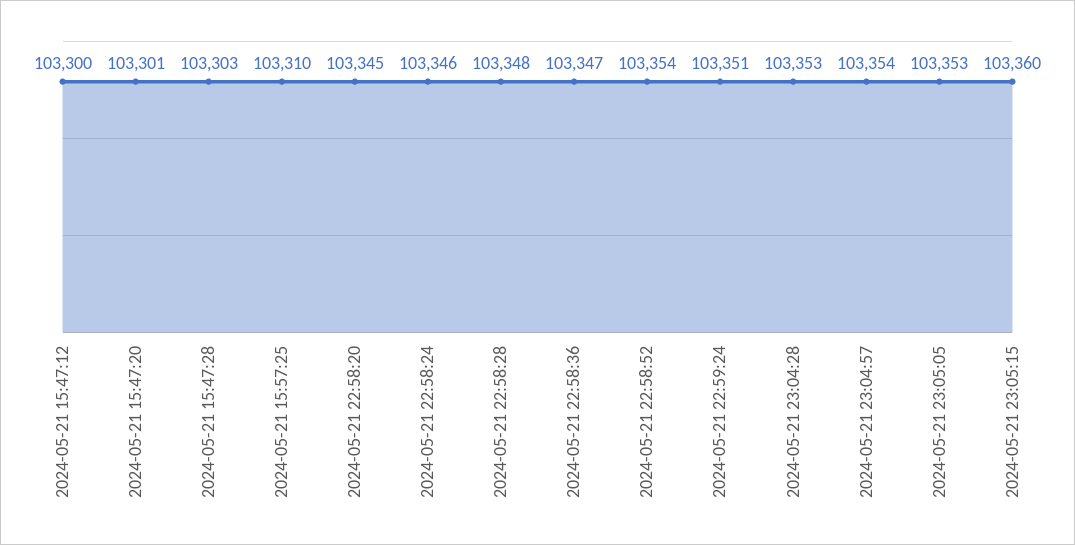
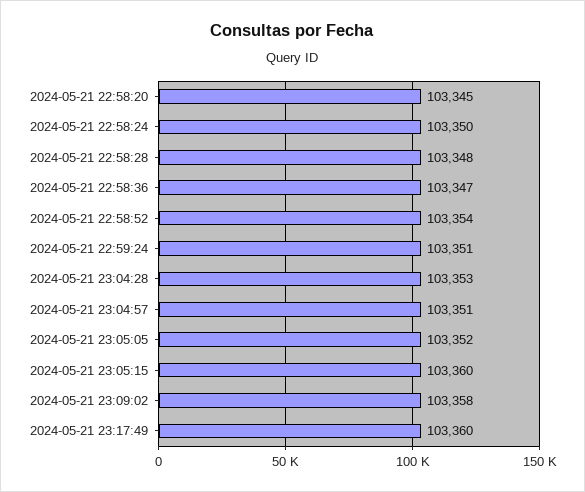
2024-05-21 15:47:12: 103300 -> none
2024-05-21 15:47:20: 103301 -> none
2024-05-21 15:47:28: 103303 -> none
2024-05-21 15:57:25: 103310 -> none
2024-05-21 22:58:24: 103346 -> 103350
2024-05-21 23:04:57: 103354 -> 103351
2024-05-21 23:05:05: 103353 -> 103352
2024-05-21 23:09:02: none -> 103358
2024-05-21 23:17:49: none -> 103360

